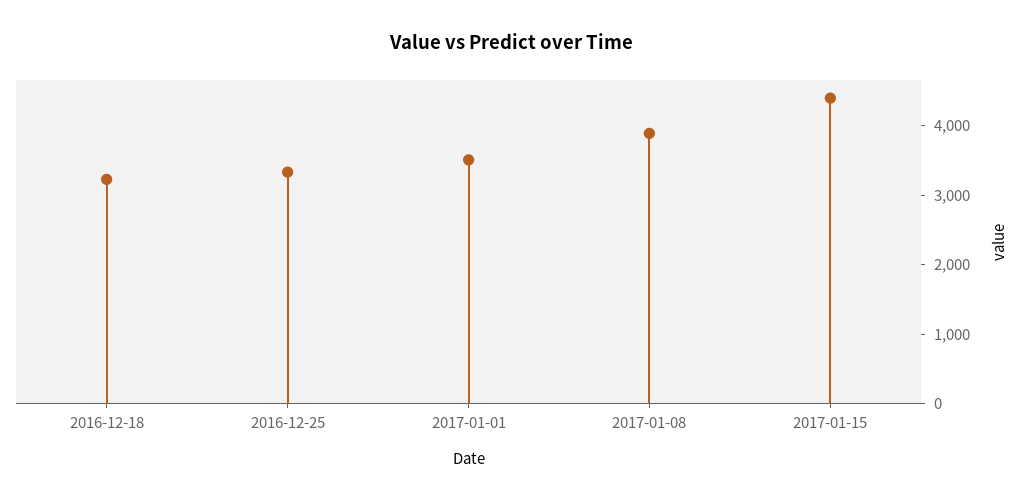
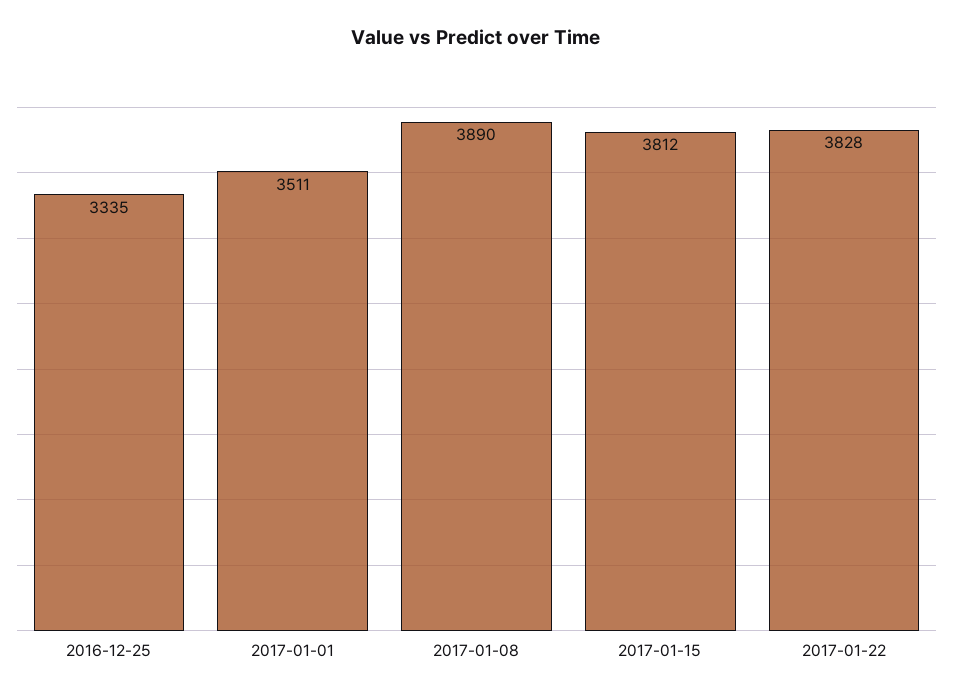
2016-12-18: 3200 -> none
2017-01-15: 4400 -> 3812
2017-01-22: none -> 3828

